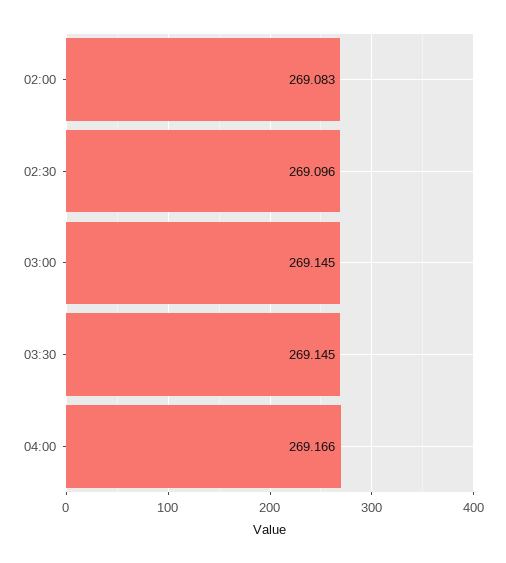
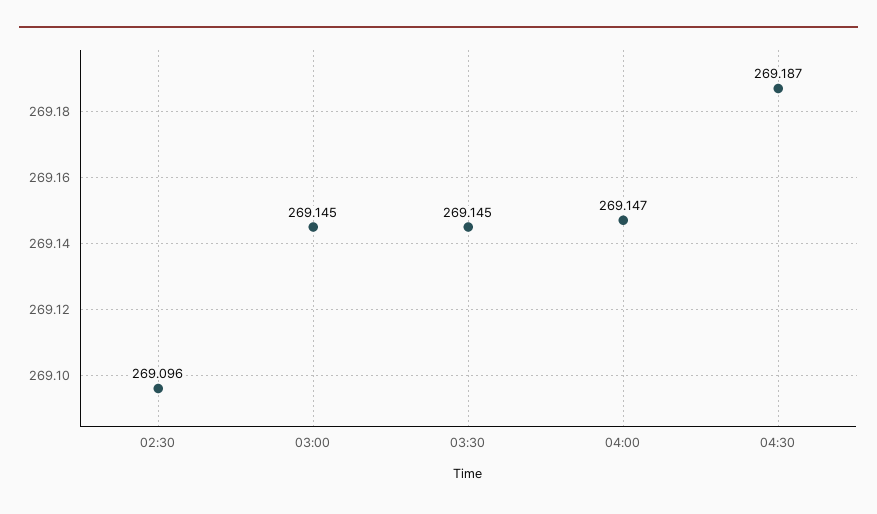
02:00: 269.083 -> none
04:00: 269.166 -> 269.147
04:30: none -> 269.187

